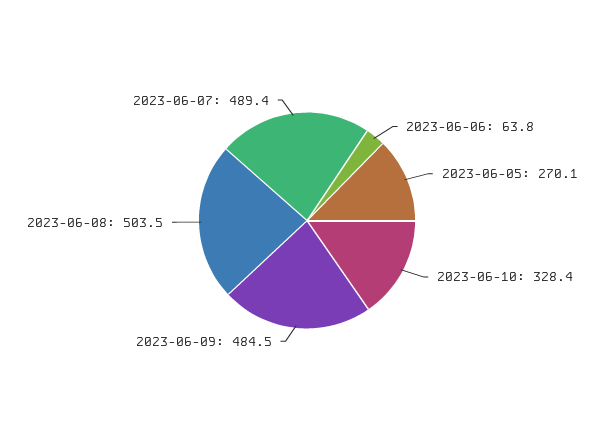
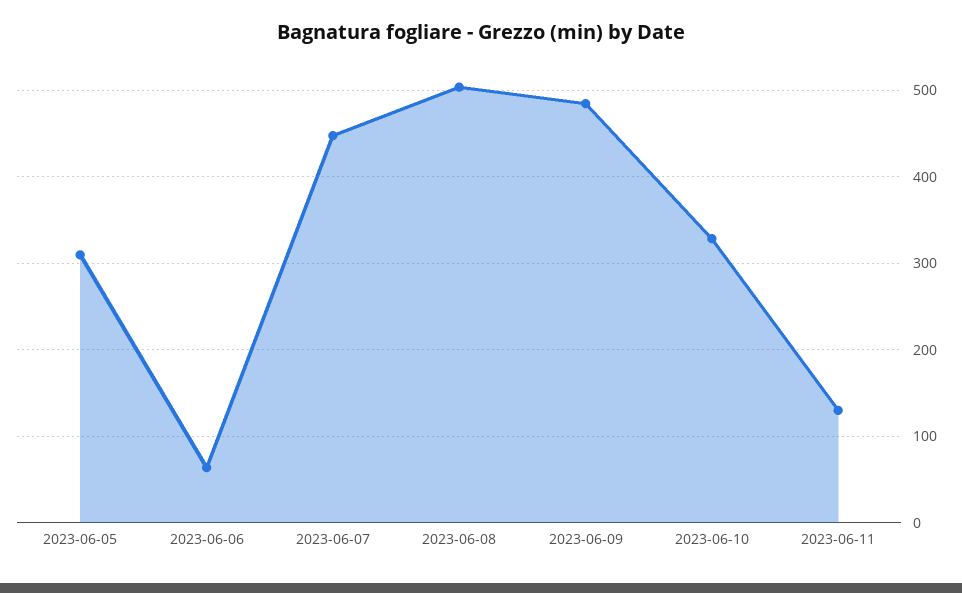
2023-06-05: 270.1 -> 310
2023-06-07: 489.4 -> 450
2023-06-11: none -> 130

